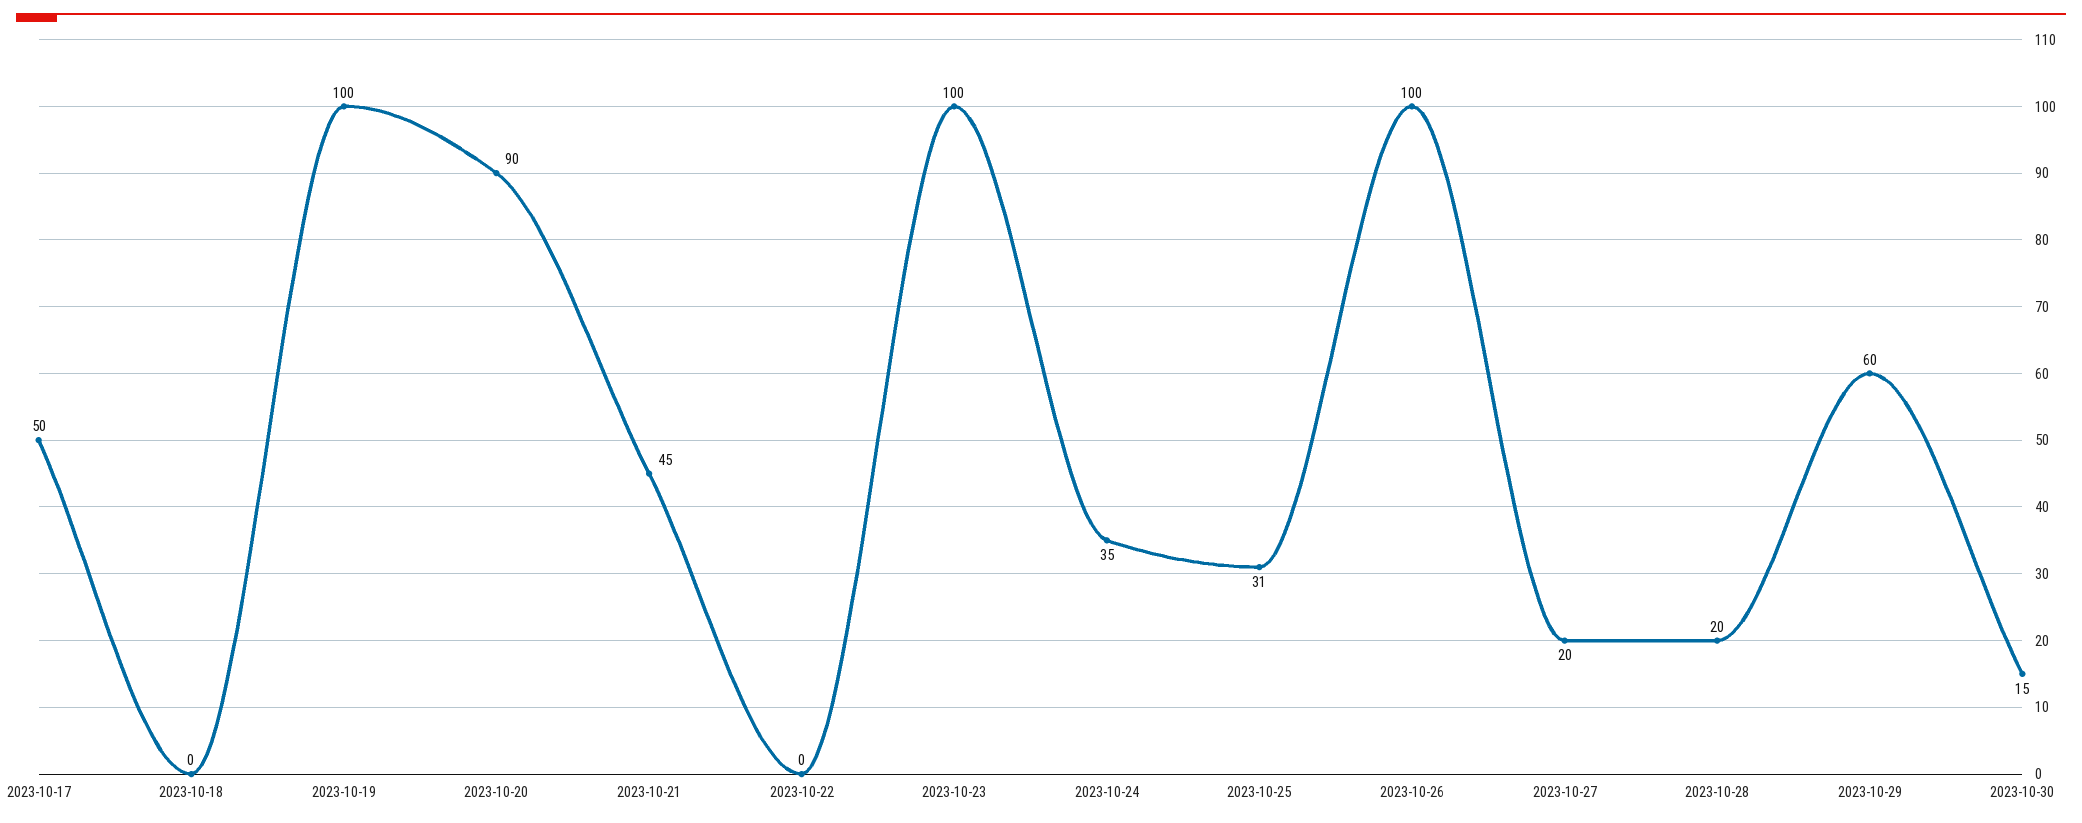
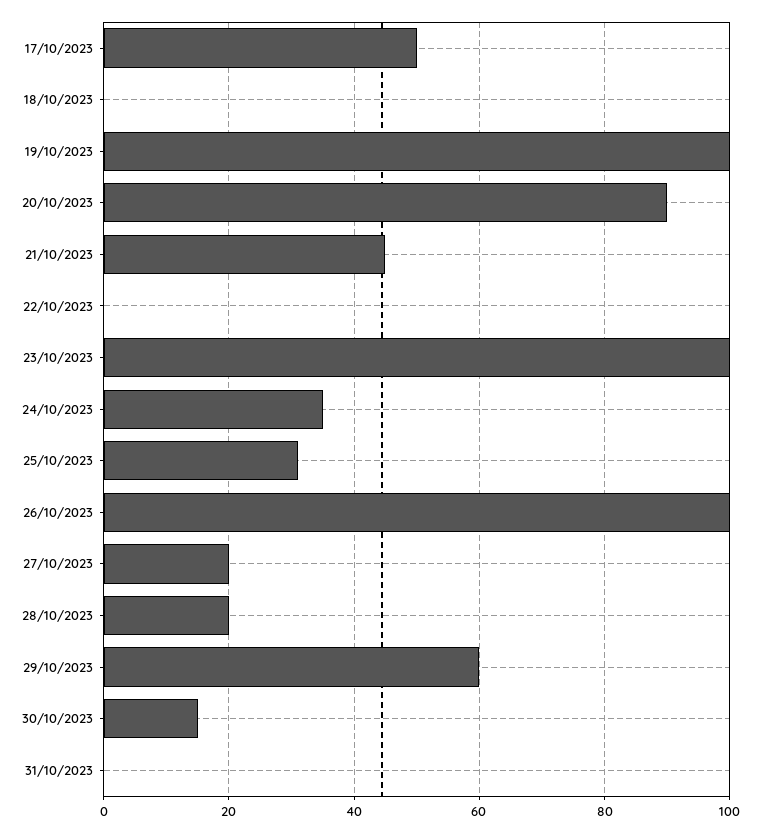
31/10/2023: none -> 0

